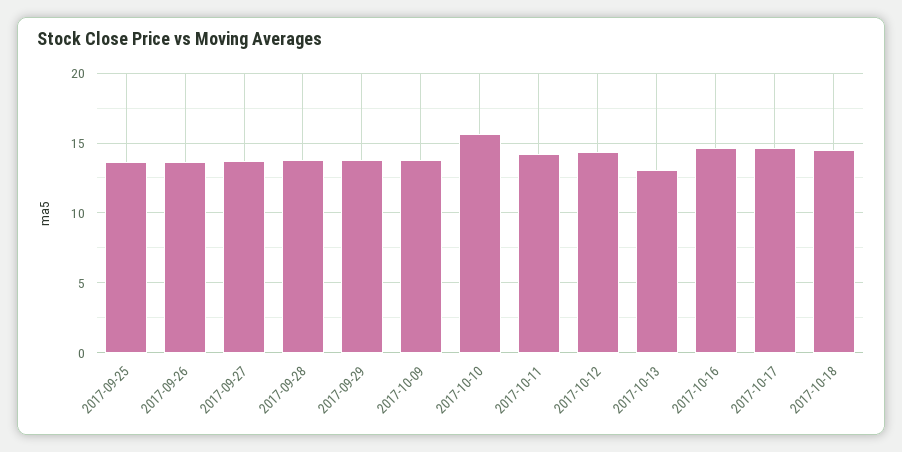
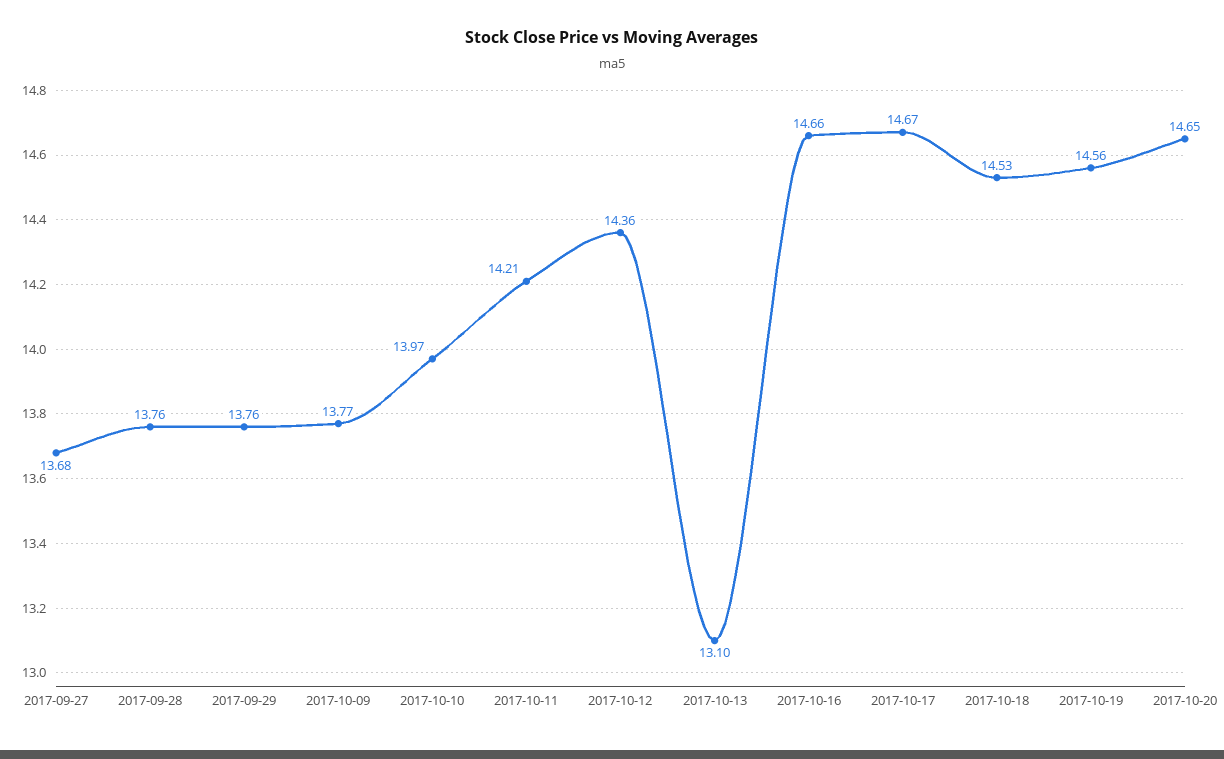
2017-09-25: 13.5 -> none
2017-09-26: 13.5 -> none
2017-10-10: 15.5 -> 13.97
2017-10-19: none -> 14.56
2017-10-20: none -> 14.65

